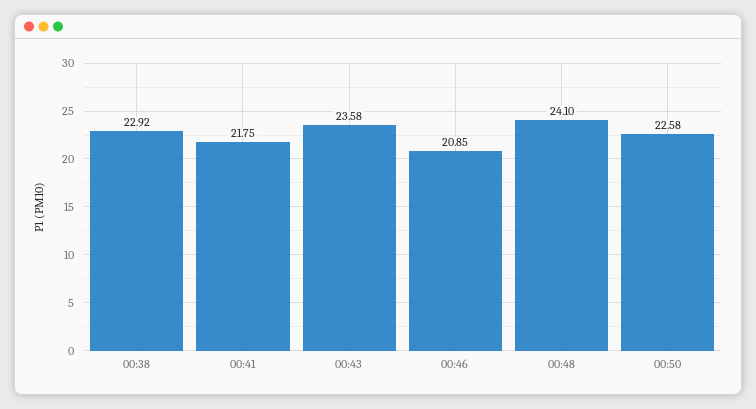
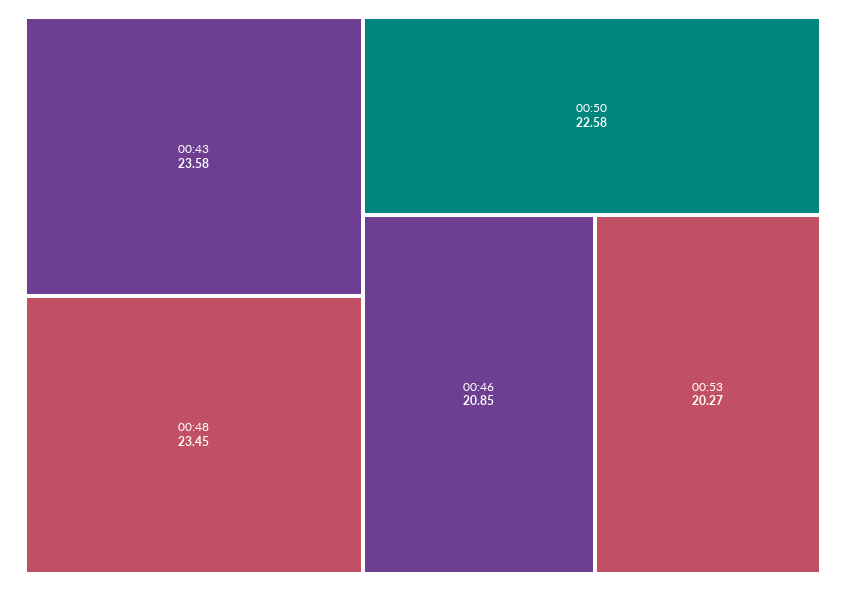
00:38: 22.92 -> none
00:41: 21.75 -> none
00:48: 24.1 -> 23.45
00:53: none -> 20.27

